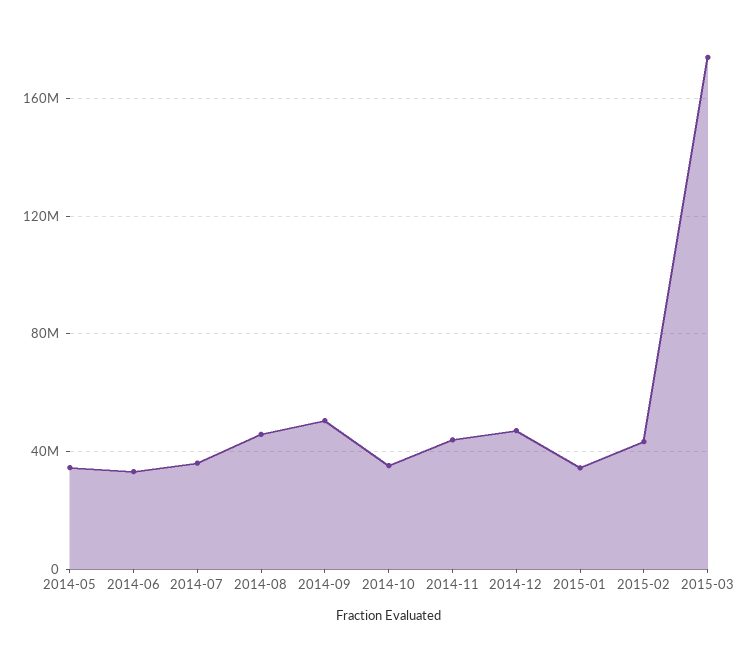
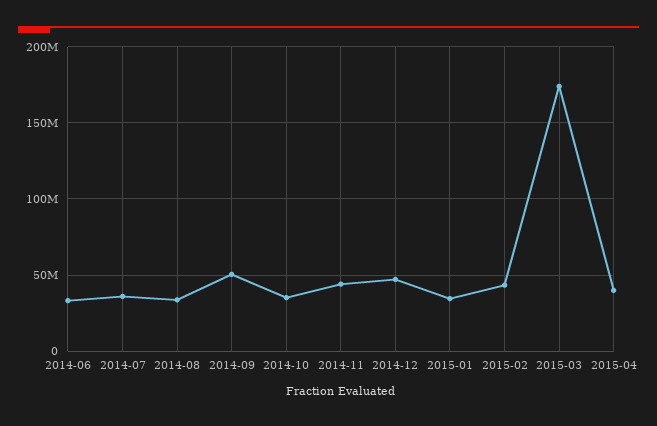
2014-05: 35000000 -> none
2014-08: 45000000 -> 35000000
2015-04: none -> 40000000

